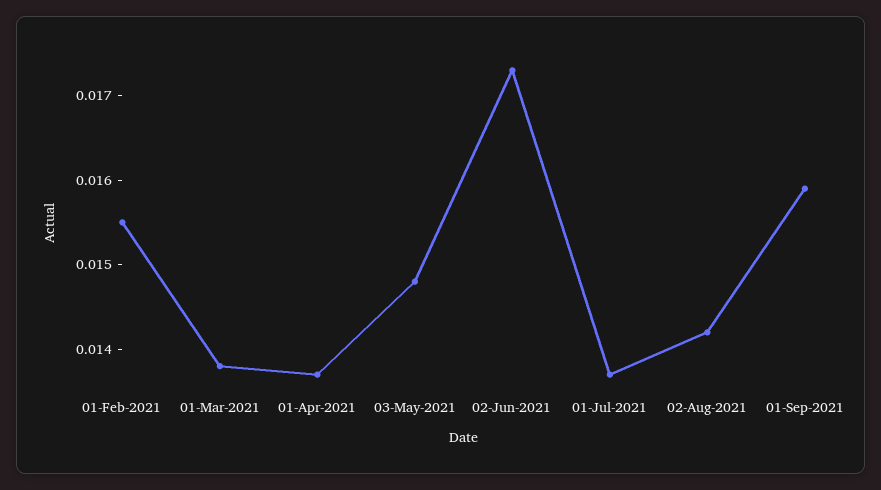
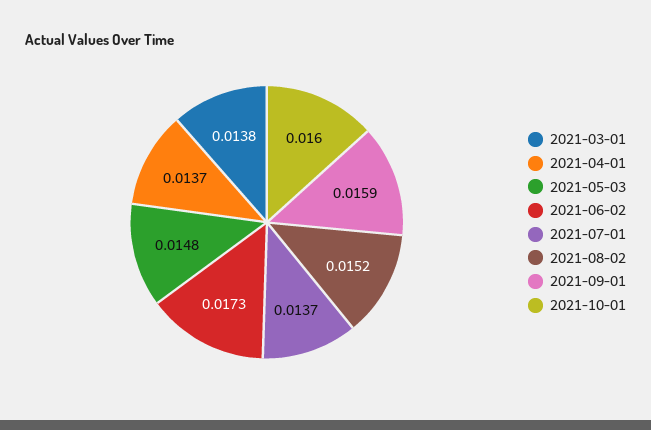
01-Feb-2021: 0.0155 -> none
02-Aug-2021: 0.0142 -> 0.0152
2021-10-01: none -> 0.016

